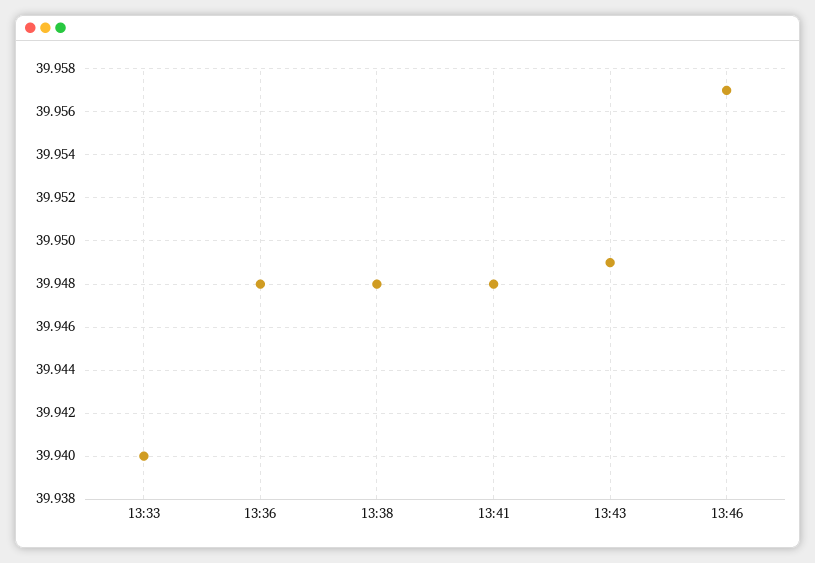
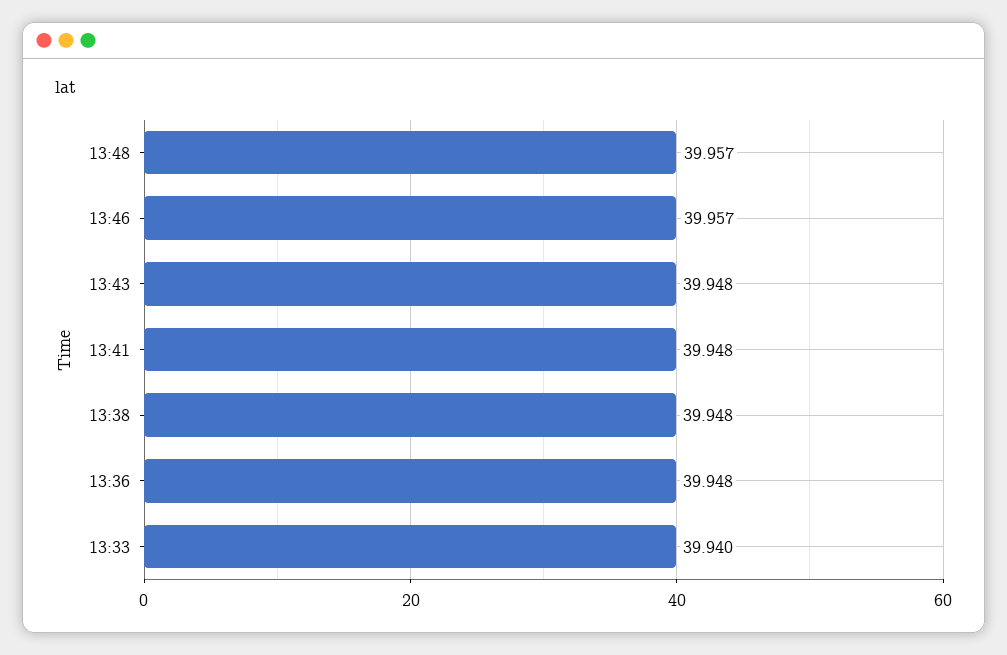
13:43: 39.949 -> 39.948
13:48: none -> 39.957

